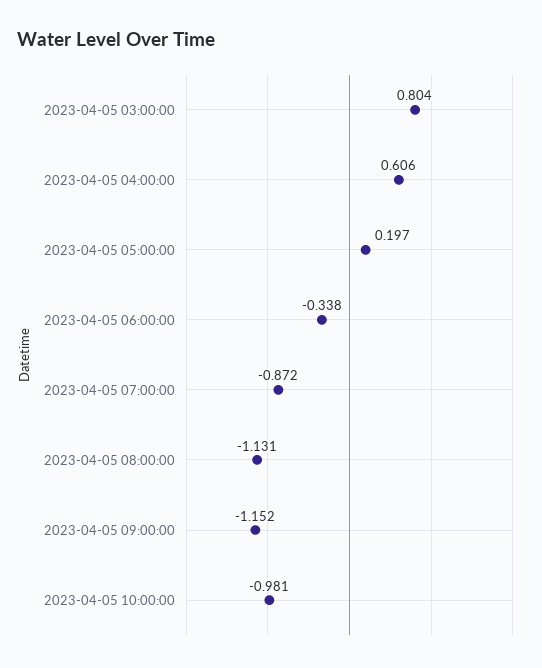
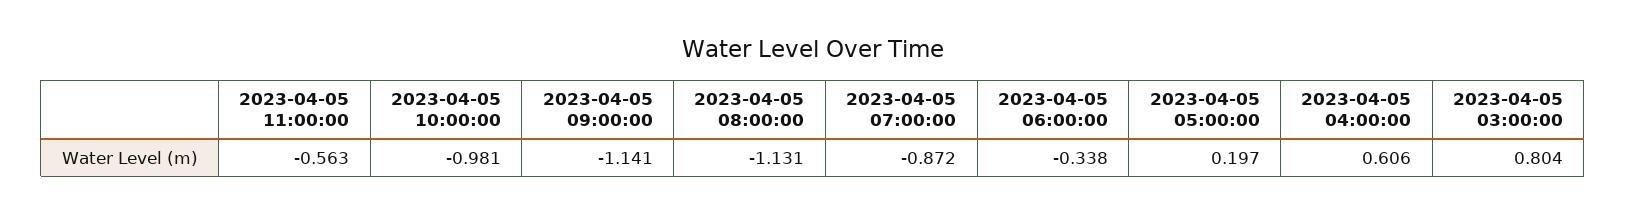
2023-04-05 09:00:00: -1.152 -> -1.141
2023-04-05 11:00:00: none -> -0.563

